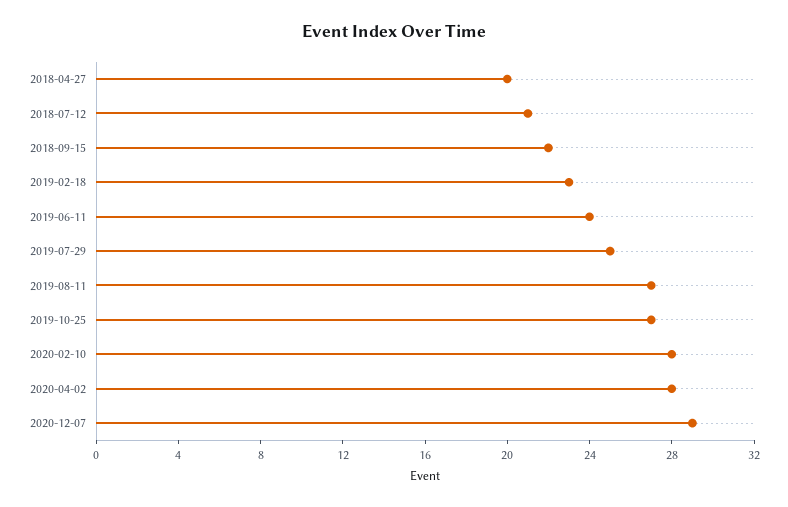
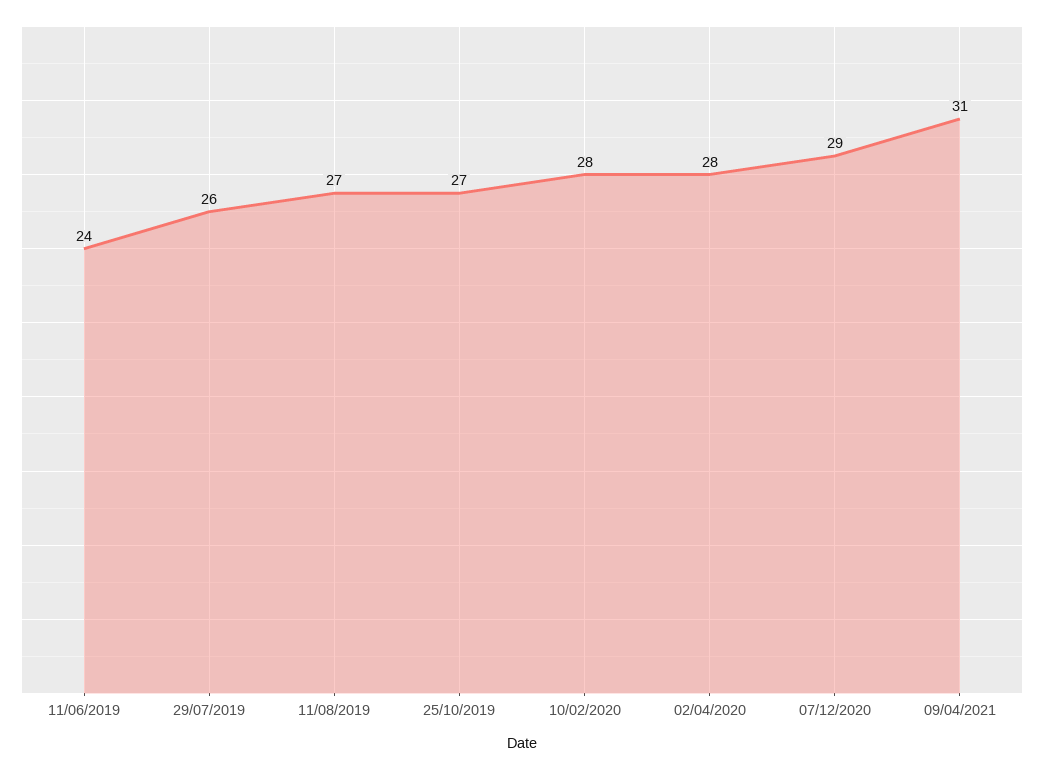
2018-04-27: 20 -> none
2018-07-12: 21 -> none
2018-09-15: 22 -> none
2019-02-18: 23 -> none
2019-07-29: 25 -> 26
09/04/2021: none -> 31

